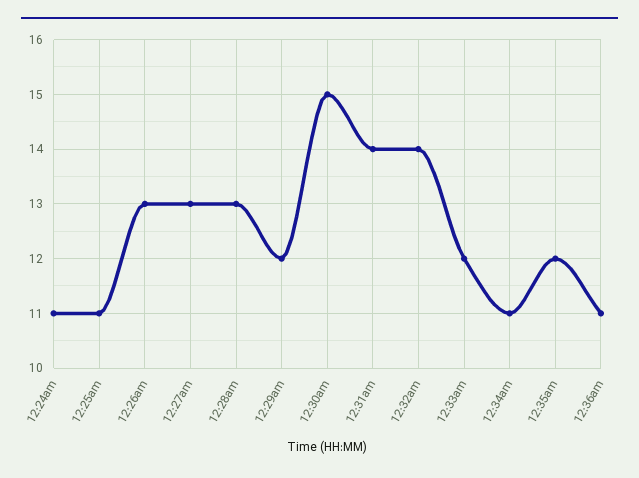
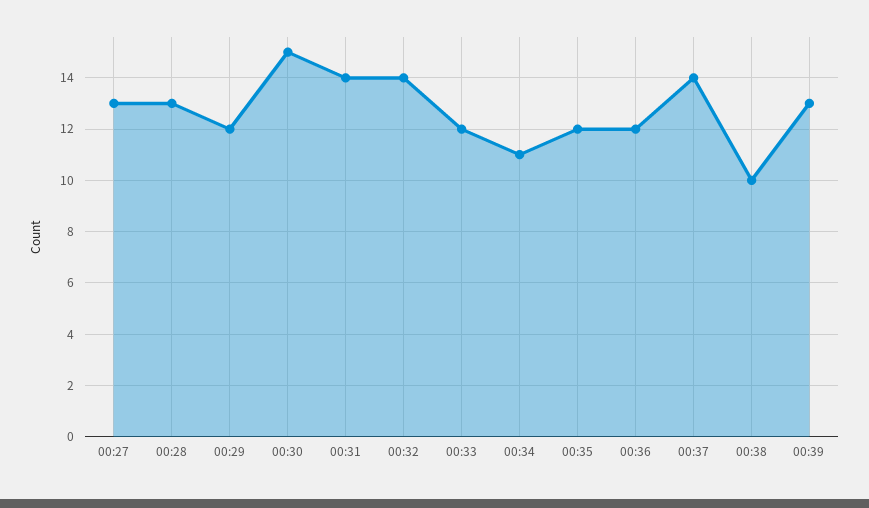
12:24am: 11 -> none
12:25am: 11 -> none
12:26am: 13 -> none
12:36am: 11 -> 12
00:37: none -> 14
00:38: none -> 10
00:39: none -> 13

